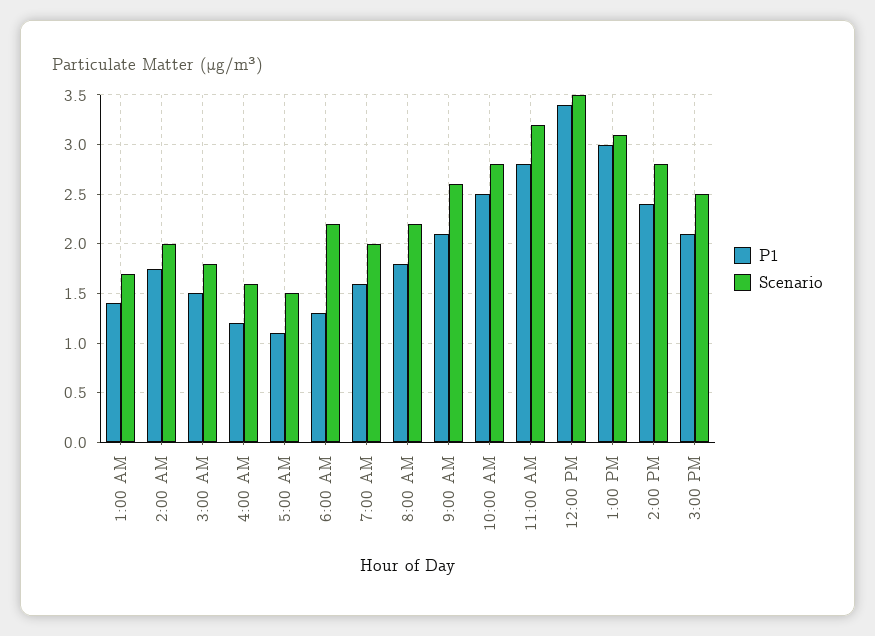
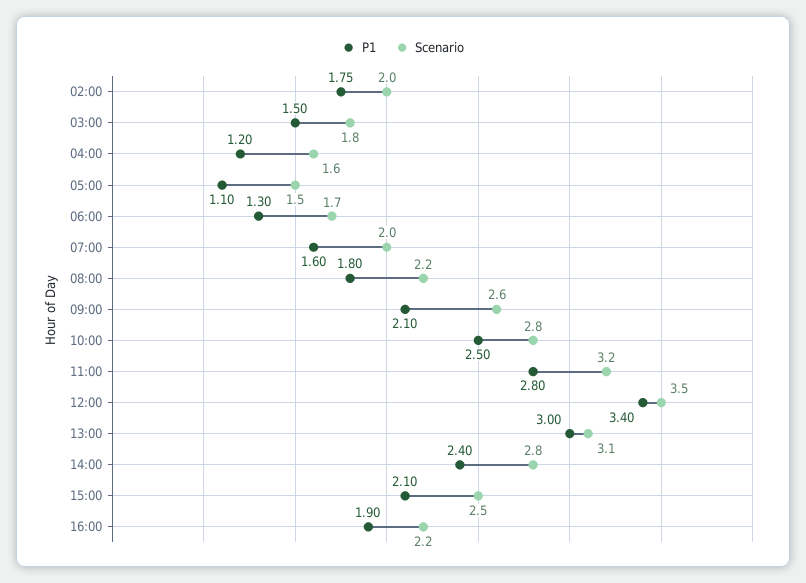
P1, 1:00 AM: 1.4 -> none
Scenario, 1:00 AM: 1.7 -> none
Scenario, 6:00 AM: 2.2 -> 1.7
P1, 16:00: none -> 1.9
Scenario, 16:00: none -> 2.2

